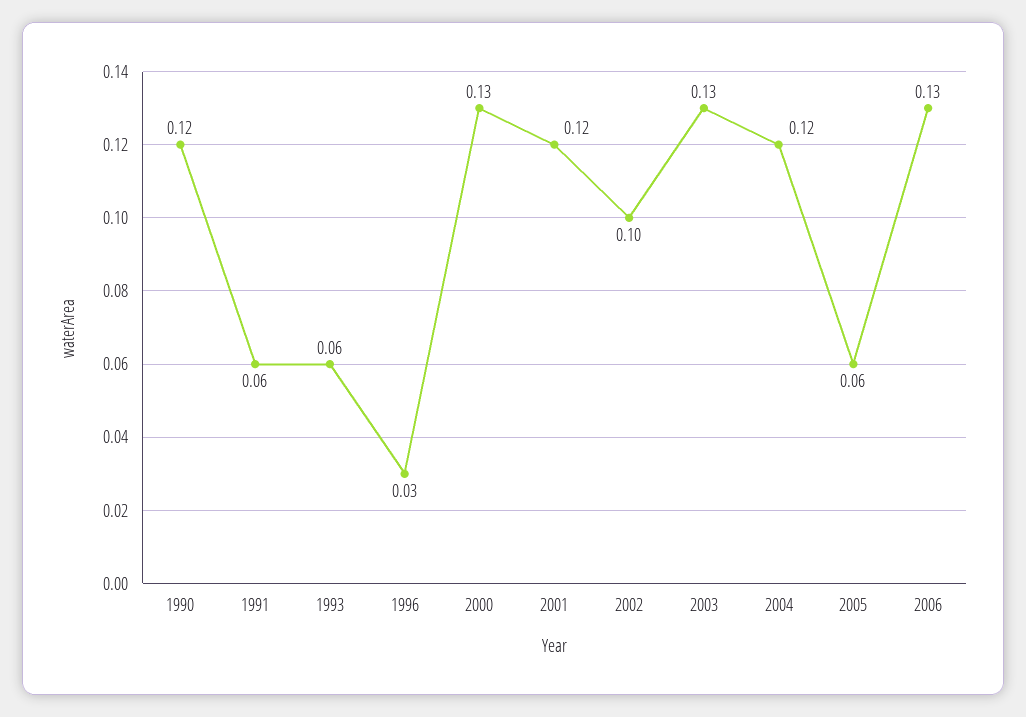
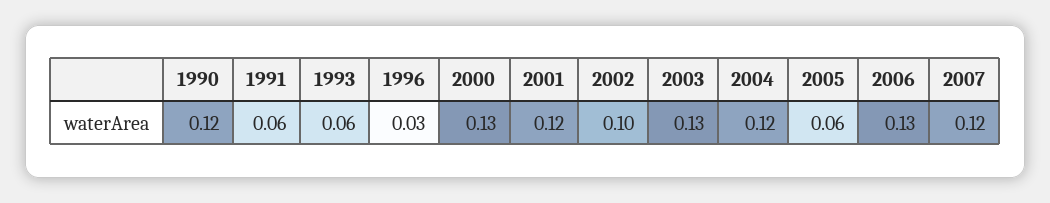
2007: none -> 0.12

